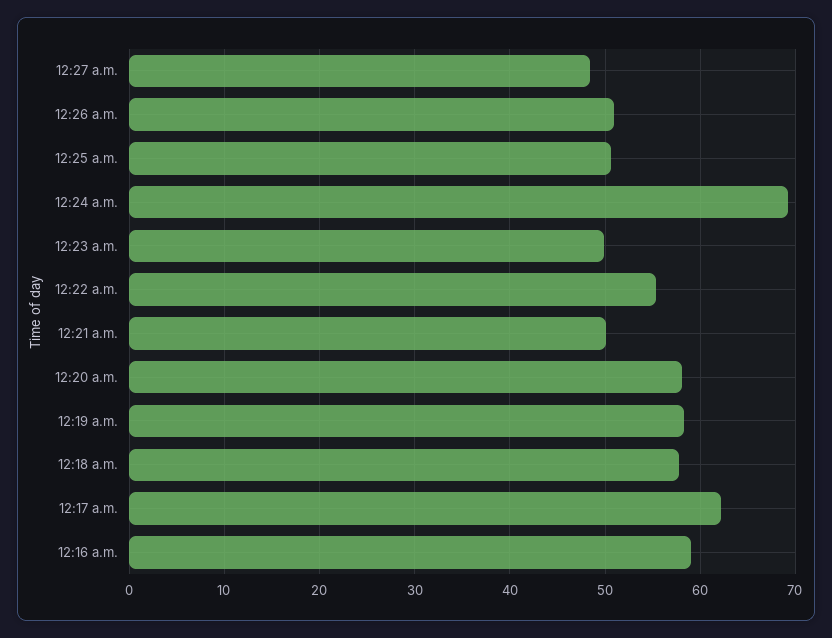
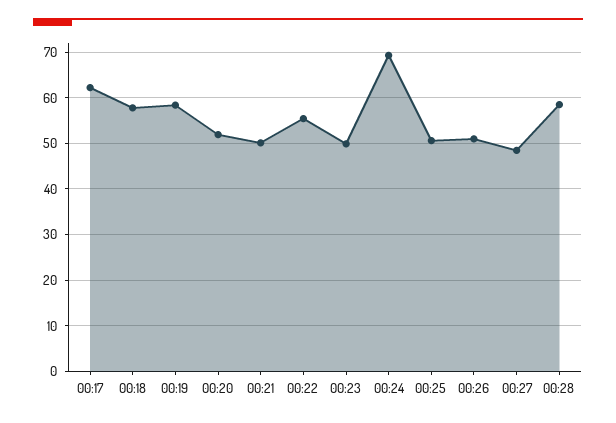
12:20 a.m.: 58 -> 52
12:16 a.m.: 59 -> none
00:28: none -> 58

